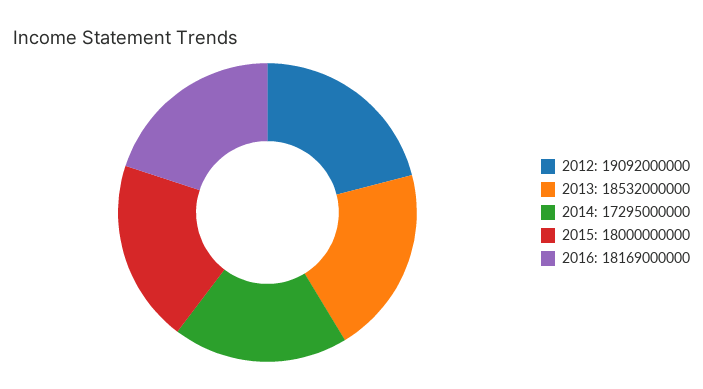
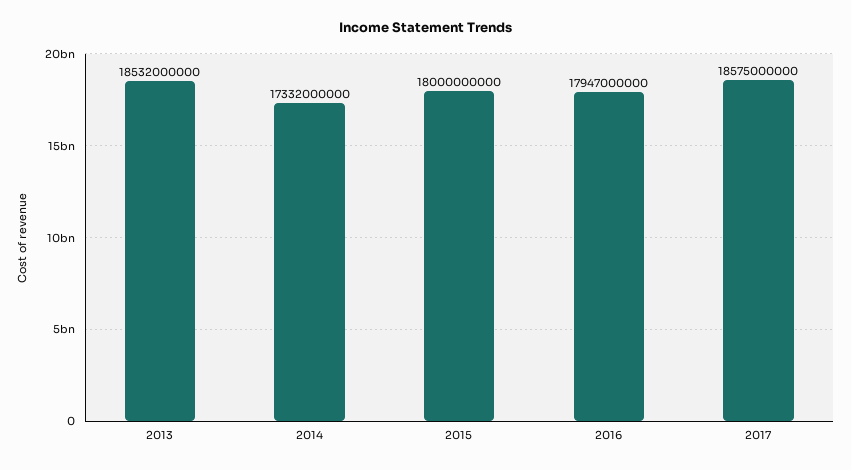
2012: 19092000000 -> none
2014: 17295000000 -> 17332000000
2016: 18169000000 -> 17947000000
2017: none -> 18575000000

